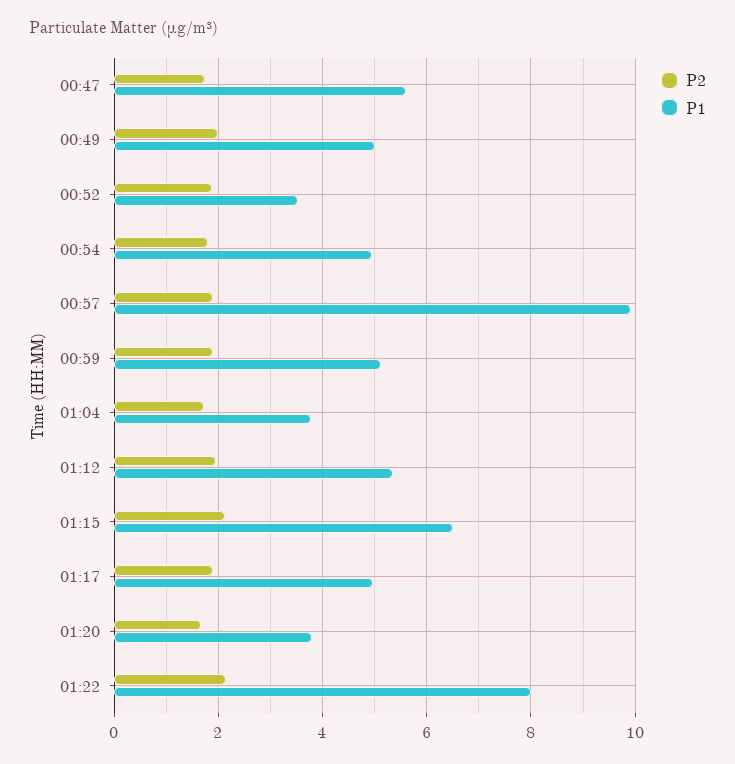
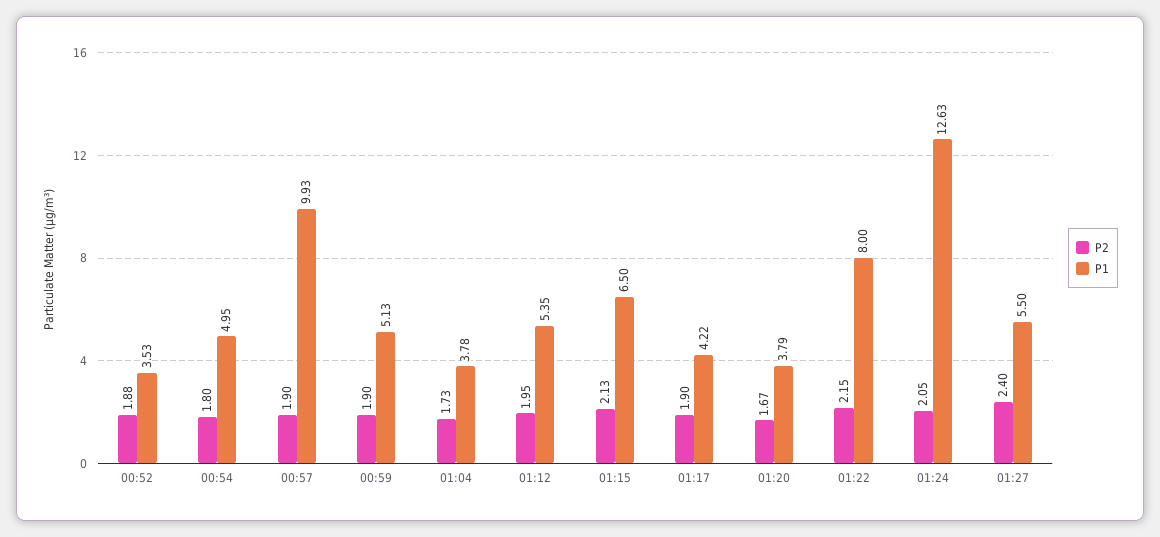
P2, 00:47: 1.8 -> none
P1, 00:47: 5.6 -> none
P2, 00:49: 2 -> none
P1, 00:49: 5 -> none
P1, 01:17: 5 -> 4.22
P2, 01:24: none -> 2.05
P1, 01:24: none -> 12.63
P2, 01:27: none -> 2.4
P1, 01:27: none -> 5.5

